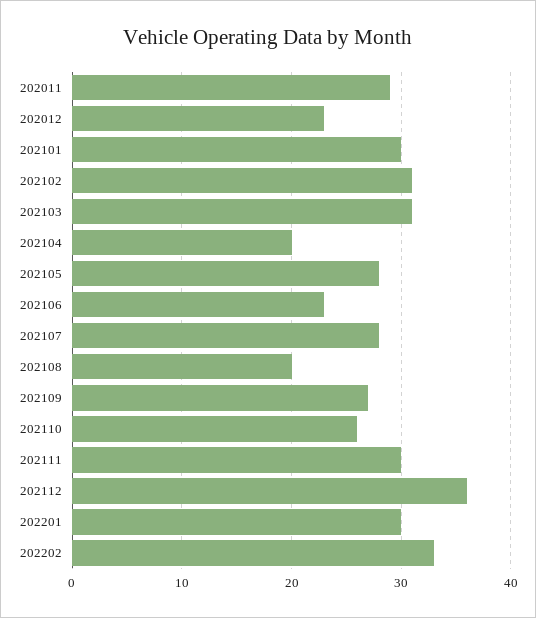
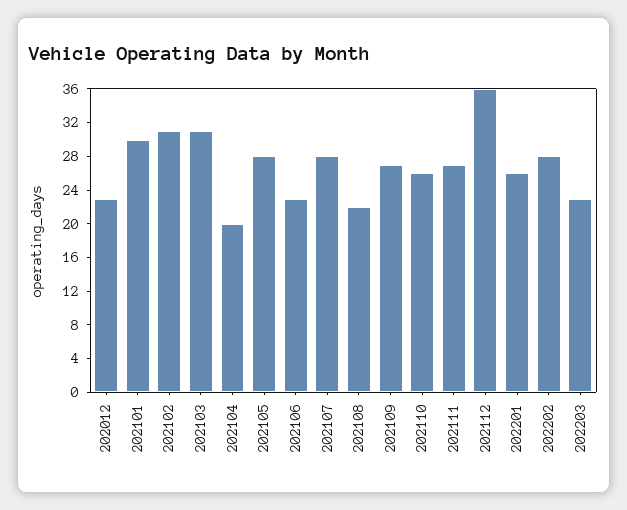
202011: 29 -> none
202108: 20 -> 22
202111: 30 -> 27
202201: 30 -> 26
202202: 33 -> 28
202203: none -> 23

